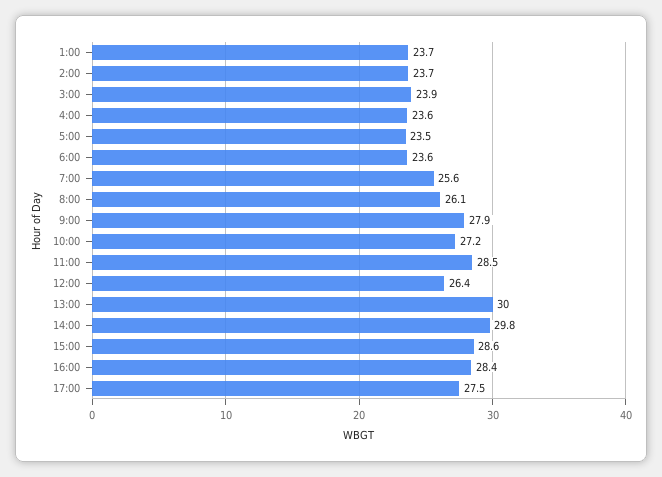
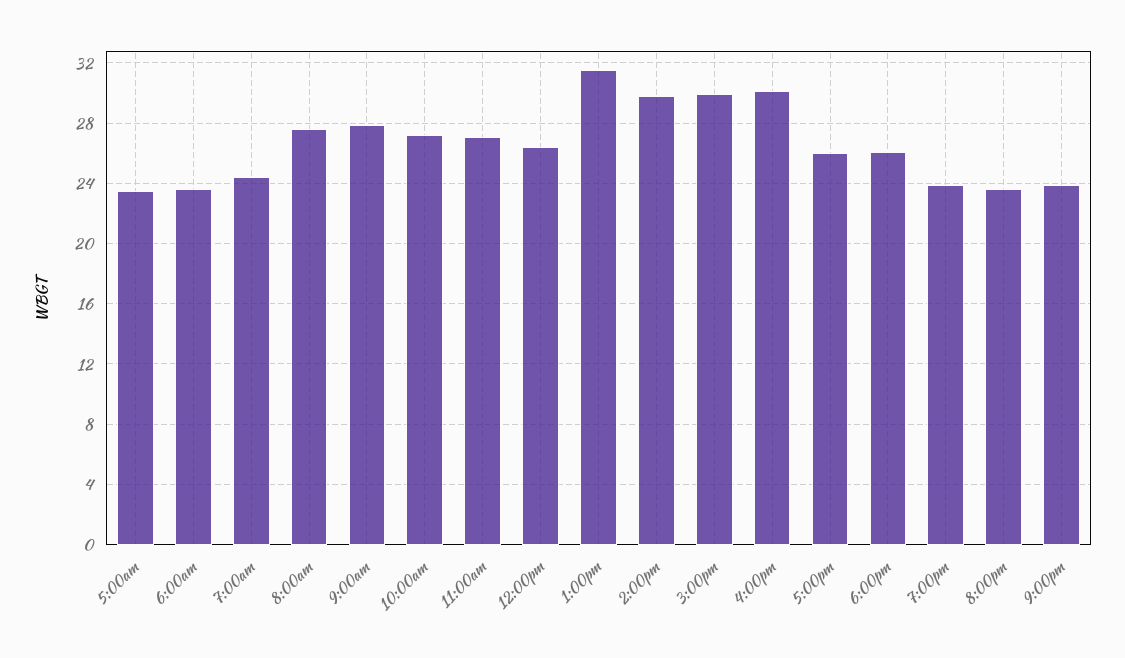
1:00: 23.7 -> none
2:00: 23.7 -> none
3:00: 23.9 -> none
4:00: 23.6 -> none
7:00: 25.6 -> 24.5
8:00: 26.1 -> 27.5
11:00: 28.5 -> 27
13:00: 30 -> 31.5
15:00: 28.6 -> 30
16:00: 28.4 -> 30
17:00: 27.5 -> 26
6:00pm: none -> 26
7:00pm: none -> 24
8:00pm: none -> 23.5
9:00pm: none -> 24

